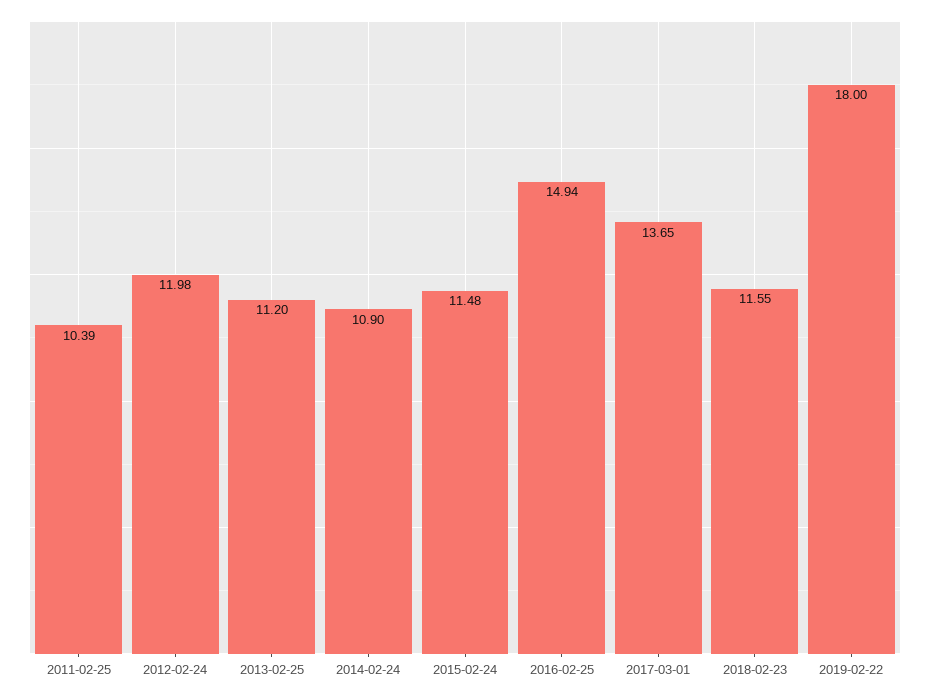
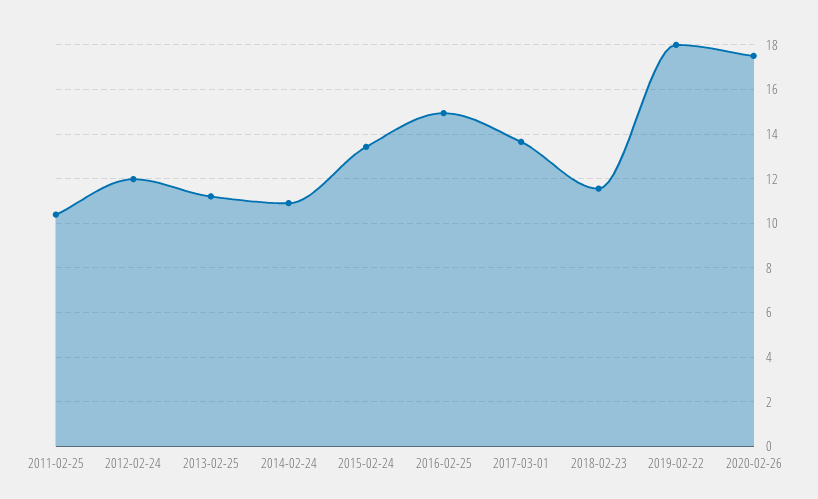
2015-02-24: 11.48 -> 13.5
2020-02-26: none -> 17.5

